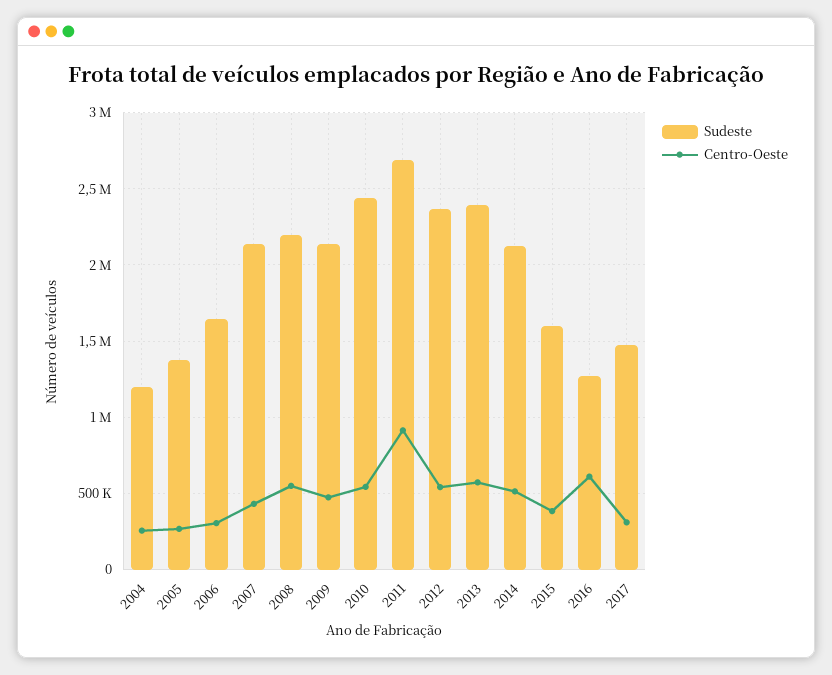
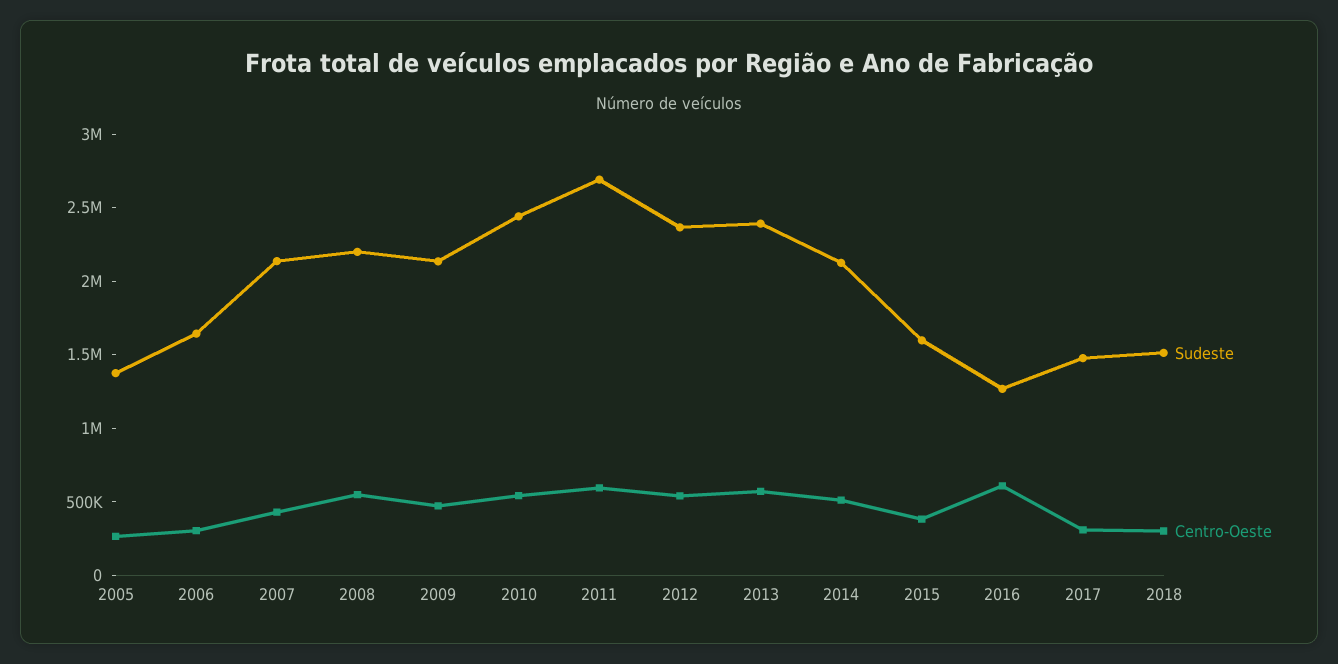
Sudeste, 2004: 1200000 -> none
Centro-Oeste, 2004: 250000 -> none
Centro-Oeste, 2011: 900000 -> 600000
Sudeste, 2018: none -> 1500000
Centro-Oeste, 2018: none -> 300000

